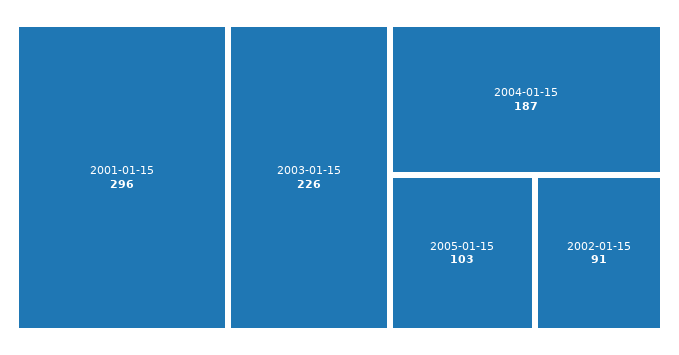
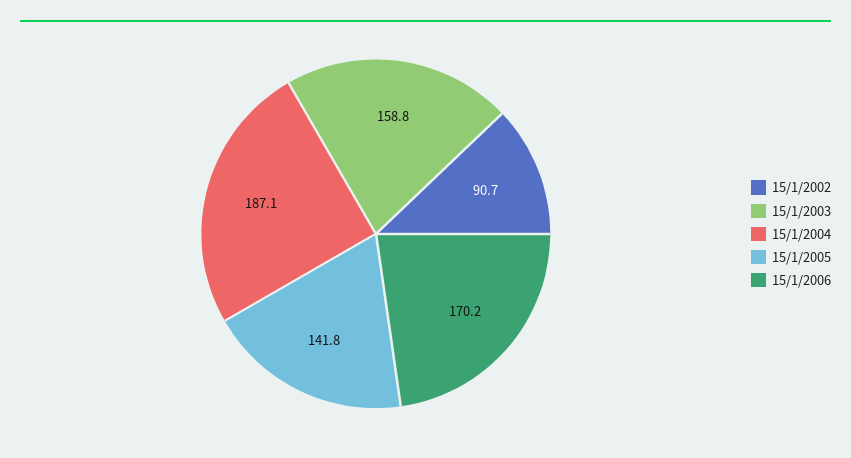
2001-01-15: 296 -> none
2003-01-15: 226 -> 158.8
2005-01-15: 103 -> 141.8
15/1/2006: none -> 170.2

